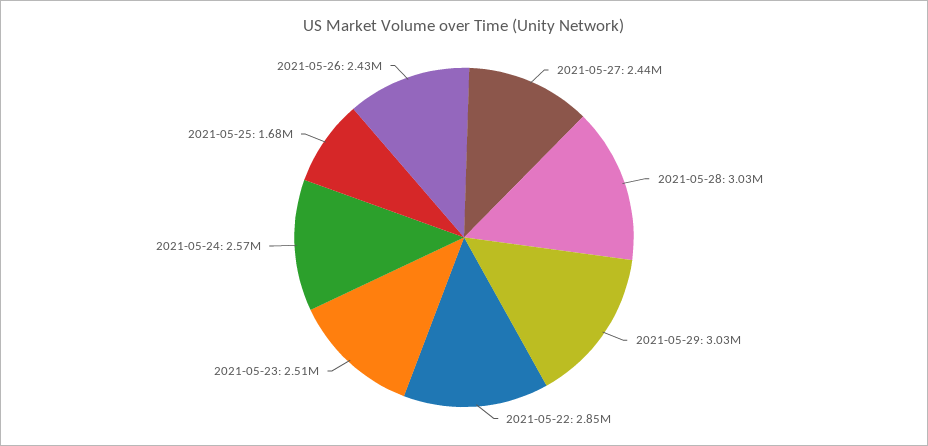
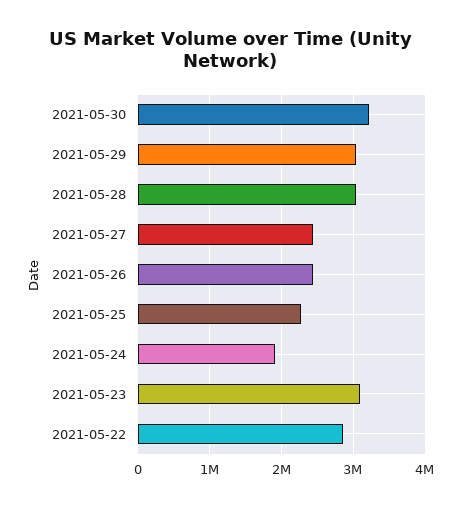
2021-05-23: 2510000 -> 3100000
2021-05-24: 2570000 -> 1900000
2021-05-25: 1680000 -> 2300000
2021-05-30: none -> 3200000

